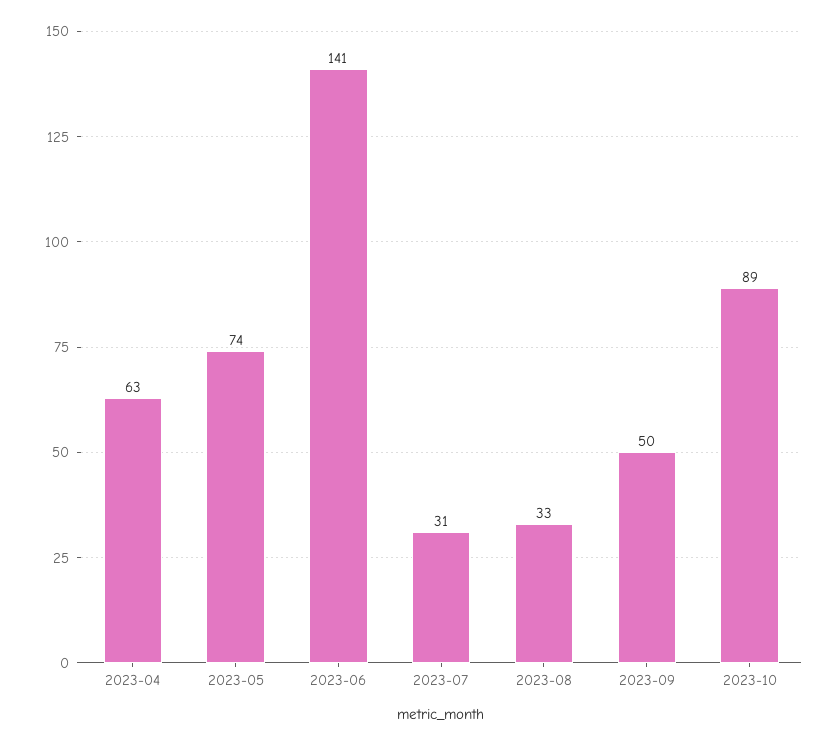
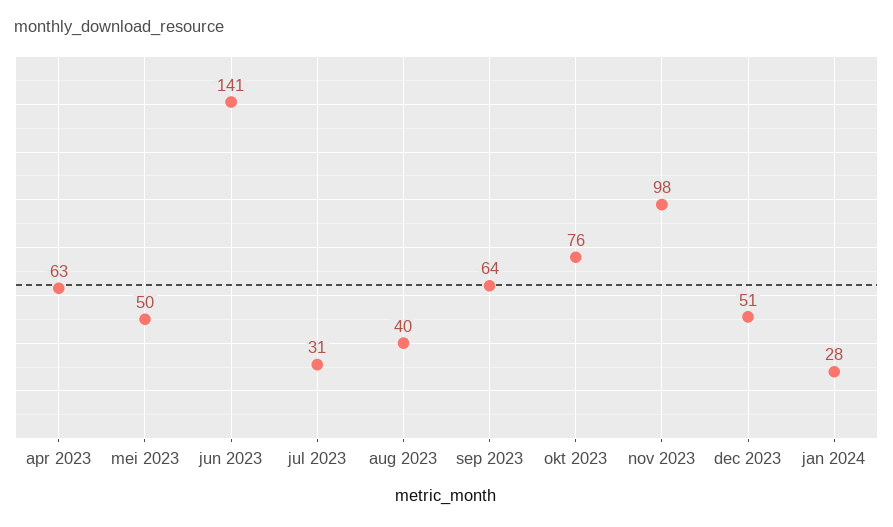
2023-05: 74 -> 50
2023-08: 33 -> 40
2023-09: 50 -> 64
2023-10: 89 -> 76
nov 2023: none -> 98
dec 2023: none -> 51
jan 2024: none -> 28

